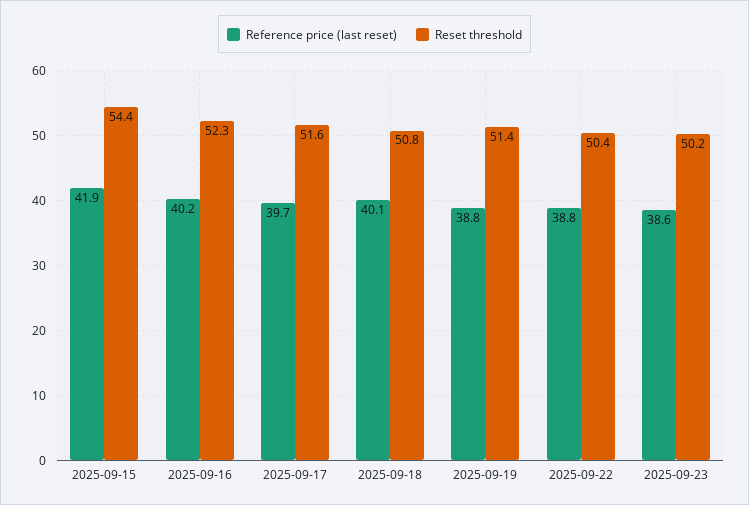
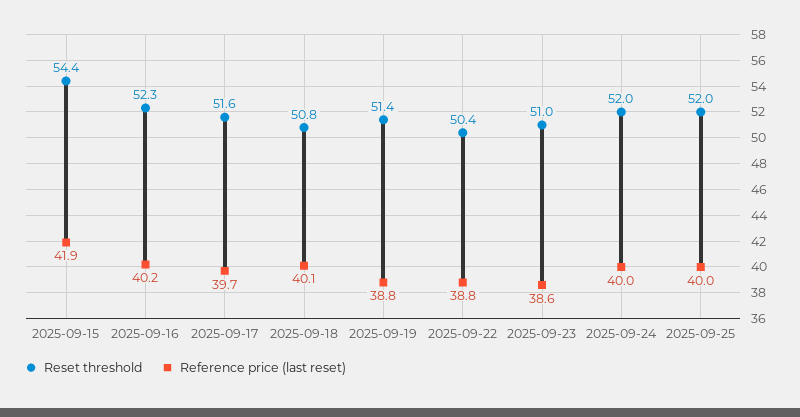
Reset threshold, 2025-09-23: 50.2 -> 51
Reset threshold, 2025-09-24: none -> 52
Reference price (last reset), 2025-09-24: none -> 40
Reset threshold, 2025-09-25: none -> 52
Reference price (last reset), 2025-09-25: none -> 40

